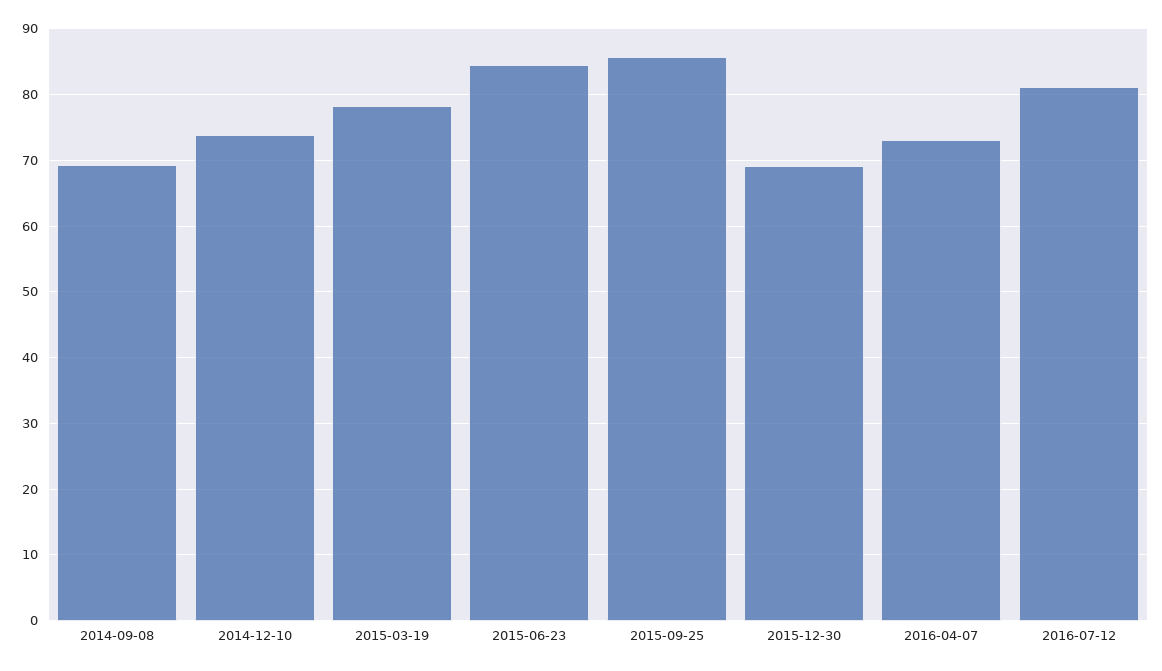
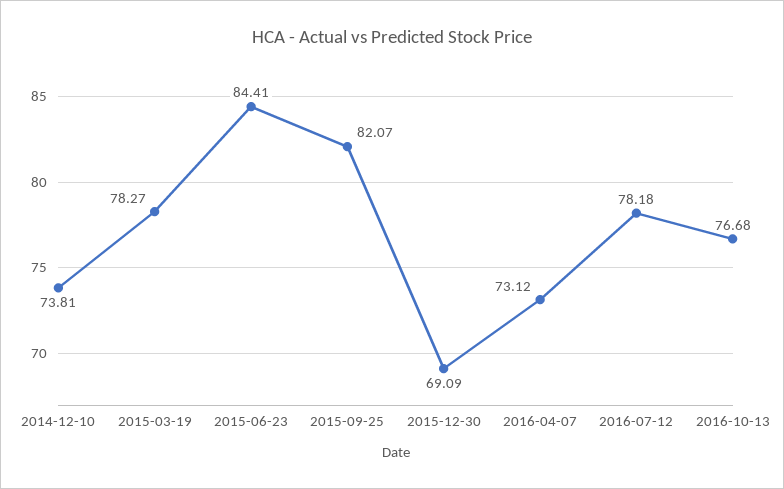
2014-09-08: 69 -> none
2015-09-25: 86 -> 82.07
2016-07-12: 81 -> 78.18
2016-10-13: none -> 76.68

